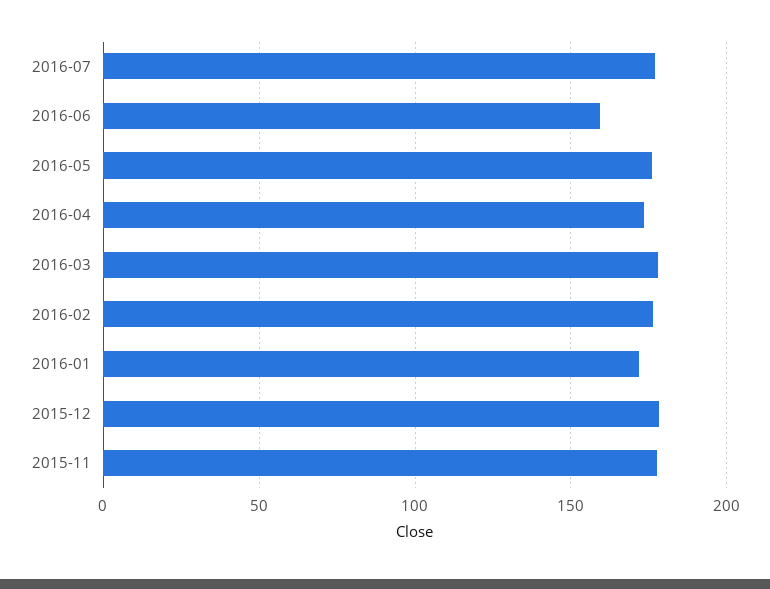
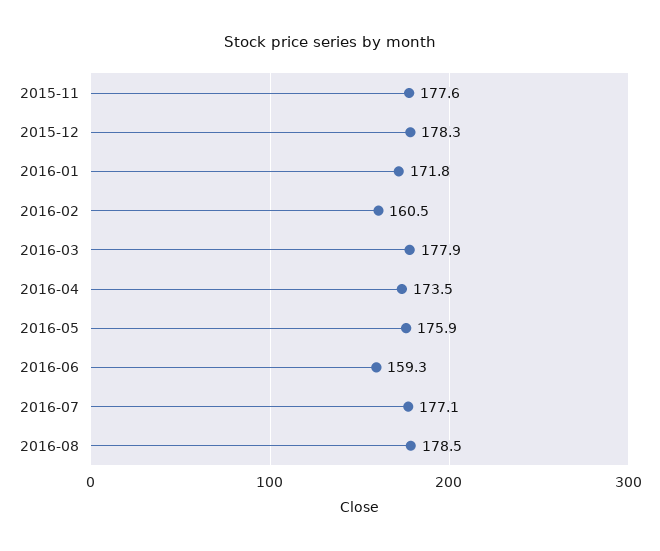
2016-02: 175 -> 160.5
2016-08: none -> 178.5

